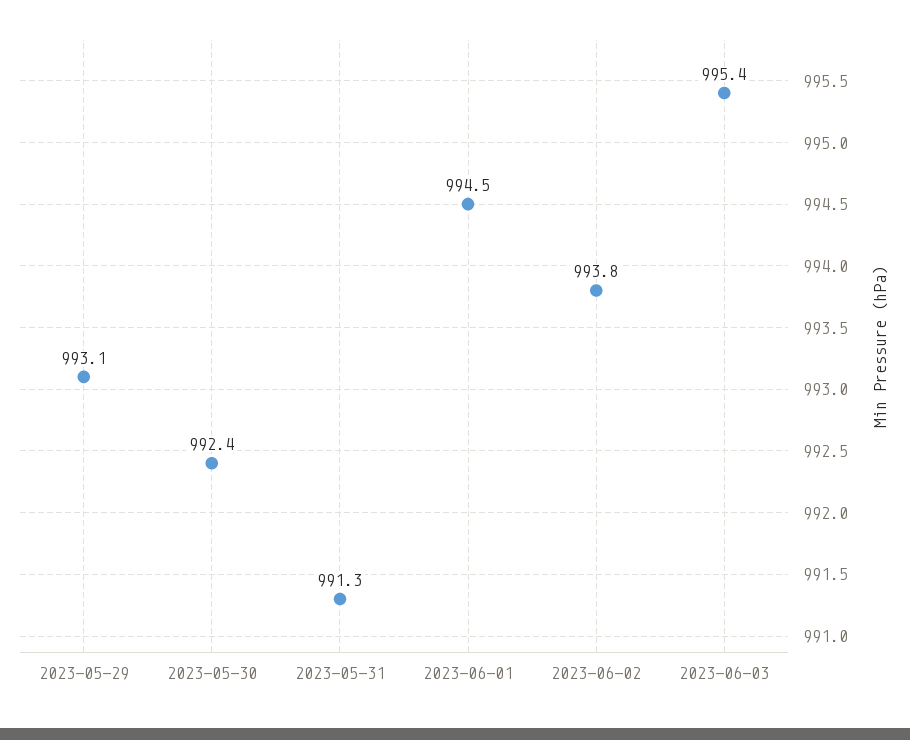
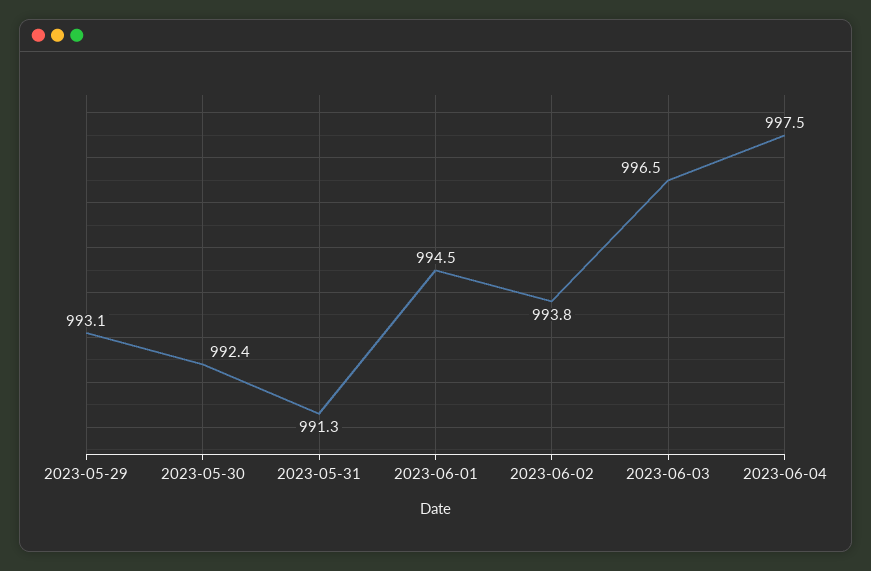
2023-06-03: 995.4 -> 996.5
2023-06-04: none -> 997.5

